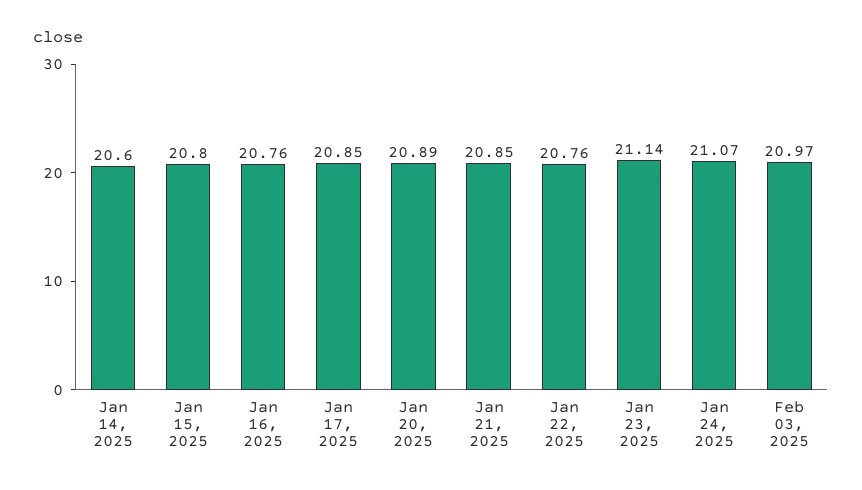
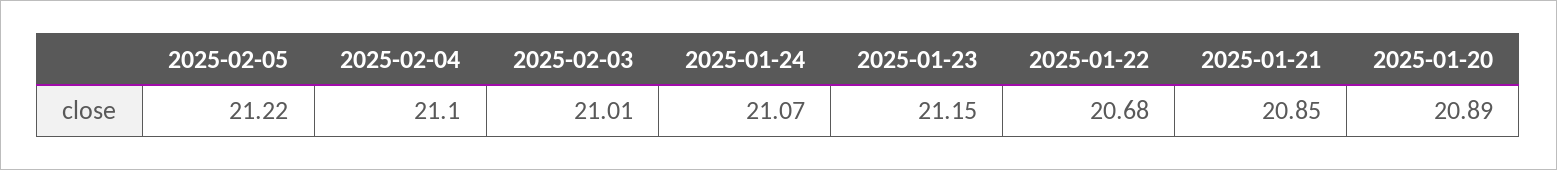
Jan 14, 2025: 20.6 -> none
Jan 15, 2025: 20.8 -> none
Jan 16, 2025: 20.76 -> none
Jan 17, 2025: 20.85 -> none
Jan 22, 2025: 20.76 -> 20.68
Jan 23, 2025: 21.14 -> 21.15
Feb 03, 2025: 20.97 -> 21.01
2025-02-05: none -> 21.22
2025-02-04: none -> 21.1

